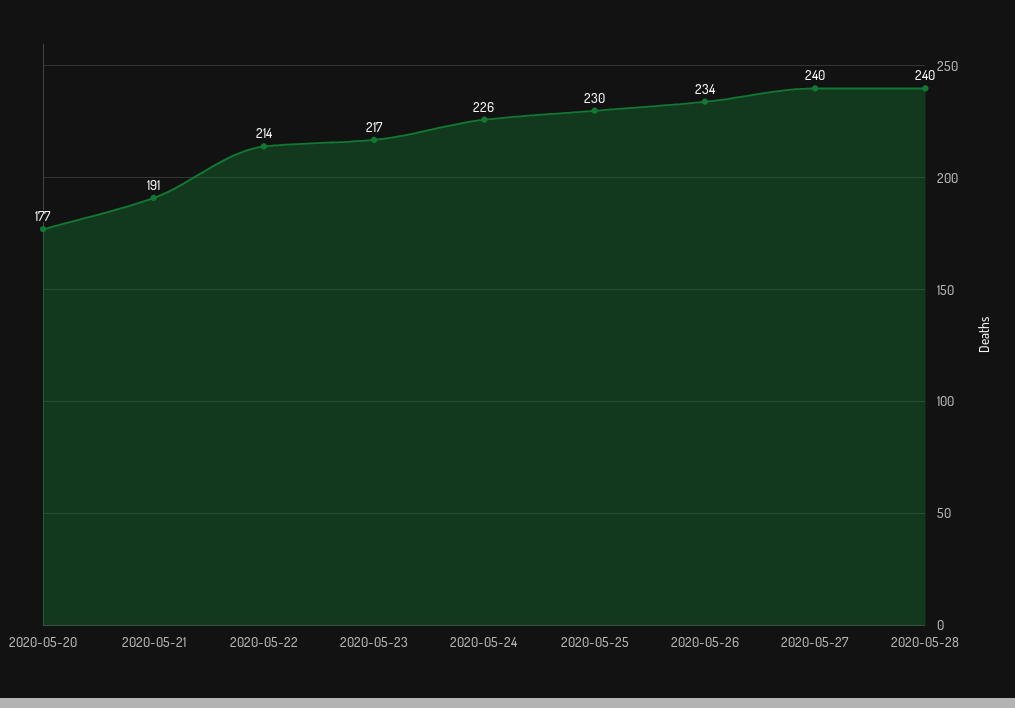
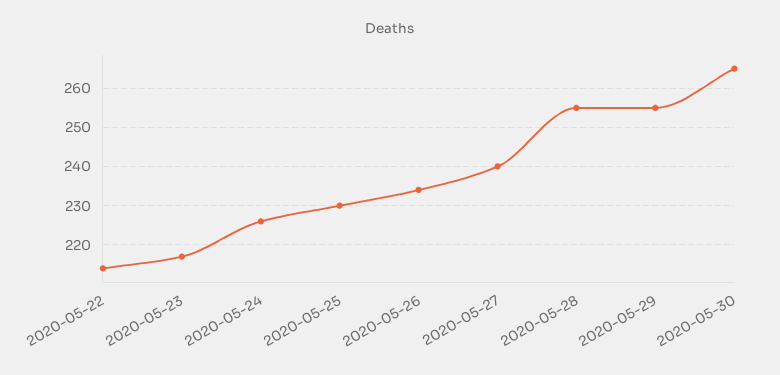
2020-05-20: 177 -> none
2020-05-21: 191 -> none
2020-05-28: 240 -> 255
2020-05-29: none -> 255
2020-05-30: none -> 265

